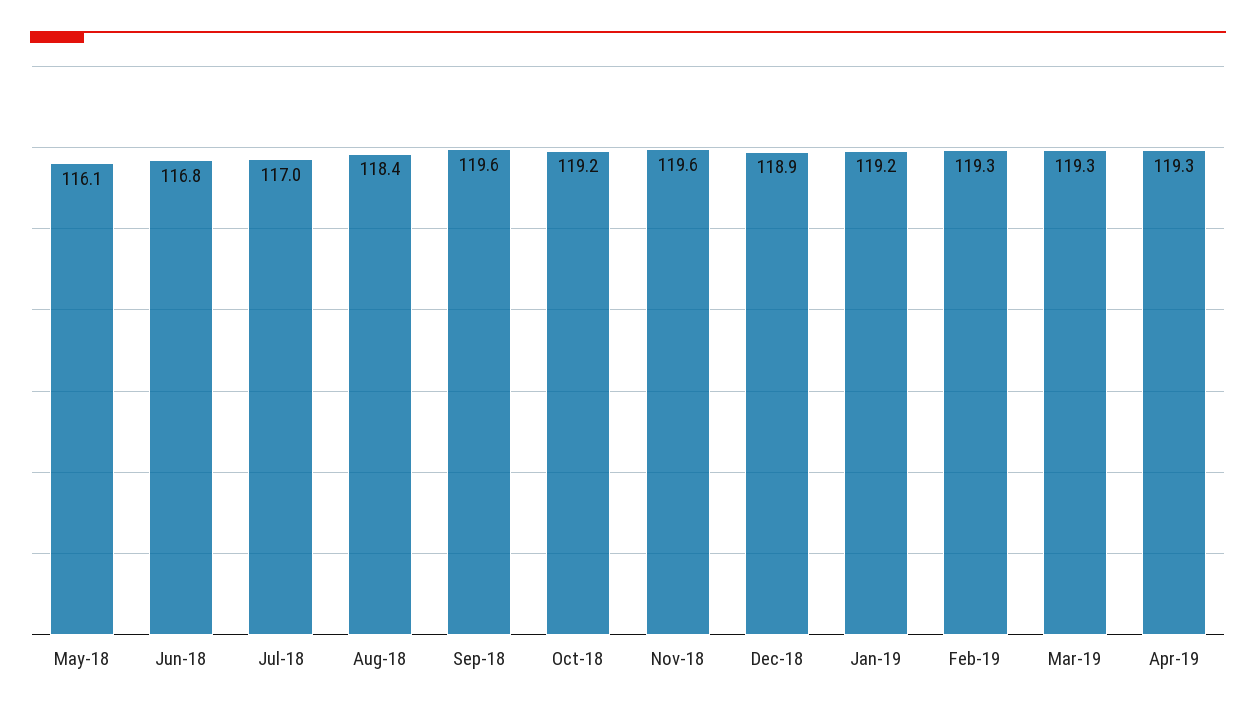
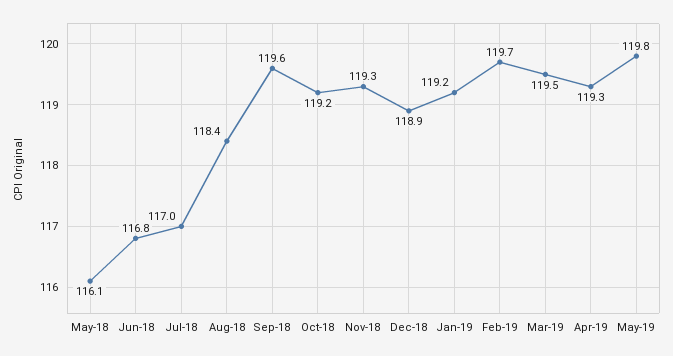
Nov-18: 119.6 -> 119.3
Feb-19: 119.3 -> 119.7
Mar-19: 119.3 -> 119.5
May-19: none -> 119.8

